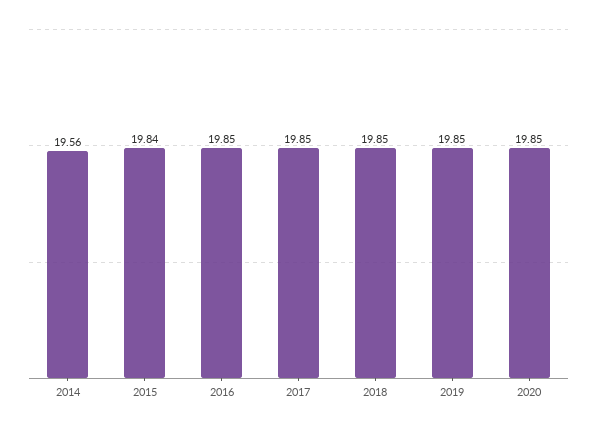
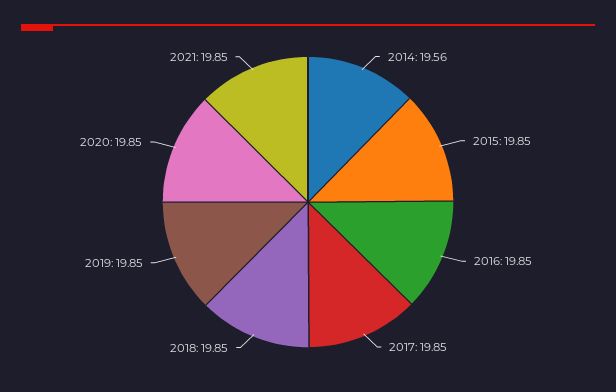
2015: 19.84 -> 19.85
2021: none -> 19.85

